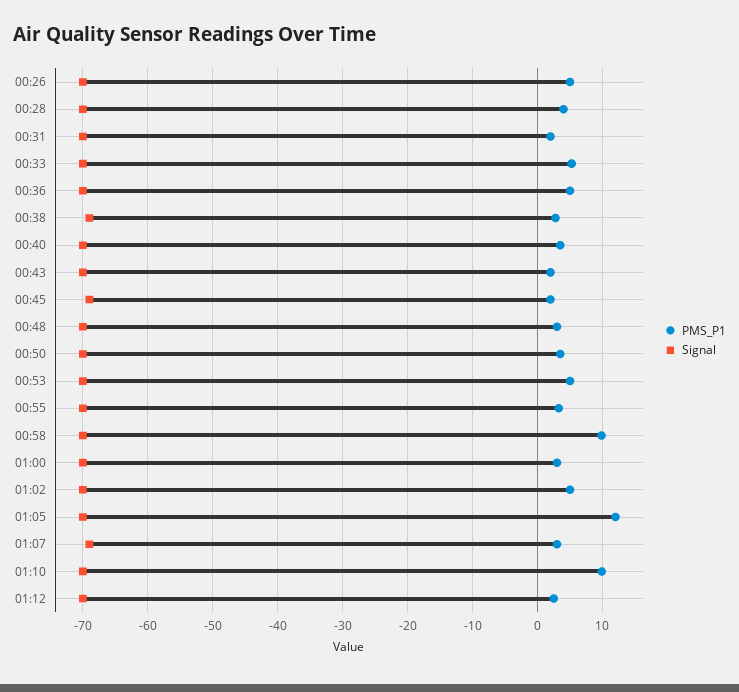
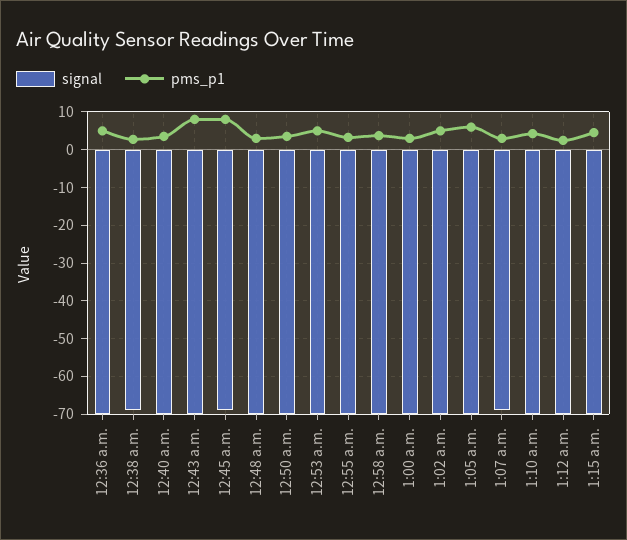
PMS_P1, 00:26: 5 -> none
Signal, 00:26: -70 -> none
PMS_P1, 00:28: 4 -> none
Signal, 00:28: -70 -> none
PMS_P1, 00:31: 2 -> none
Signal, 00:31: -70 -> none
PMS_P1, 00:33: 5 -> none
Signal, 00:33: -70 -> none
PMS_P1, 00:43: 2 -> 8
PMS_P1, 00:45: 2 -> 8
PMS_P1, 00:58: 10 -> 4
PMS_P1, 01:05: 12 -> 6
PMS_P1, 01:10: 10 -> 4
Signal, 1:15 a.m.: none -> -70
PMS_P1, 1:15 a.m.: none -> 4

